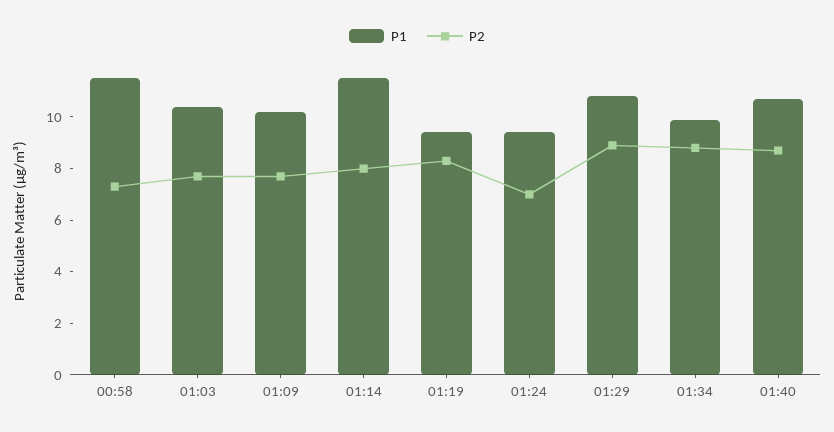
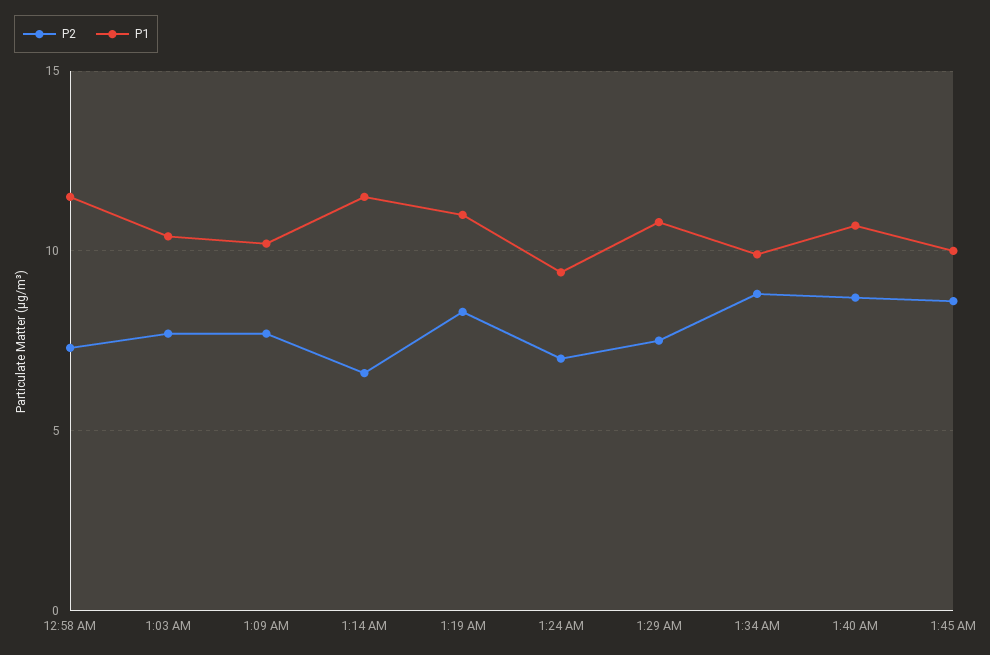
P2, 01:14: 8 -> 6.5
P1, 01:19: 9.5 -> 11
P2, 01:29: 9 -> 7.5
P2, 1:45 AM: none -> 8.5
P1, 1:45 AM: none -> 10

